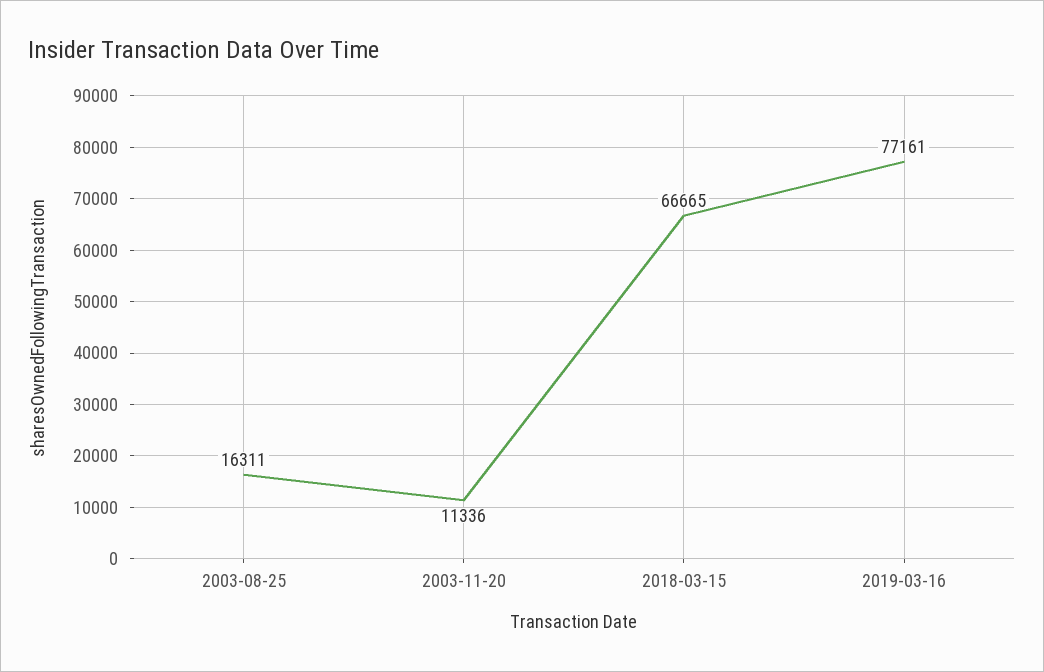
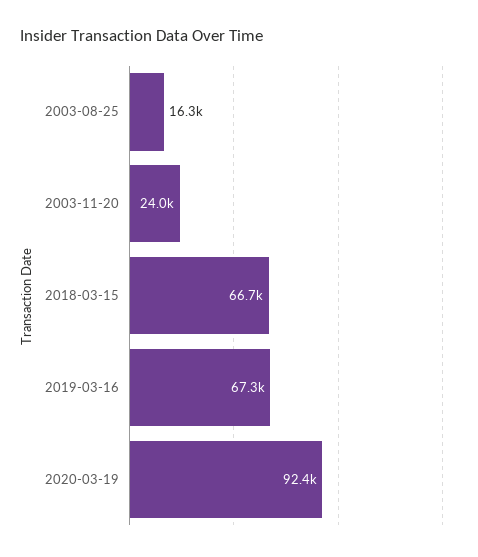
2003-11-20: 11336 -> 24000
2019-03-16: 77161 -> 67300
2020-03-19: none -> 92400

